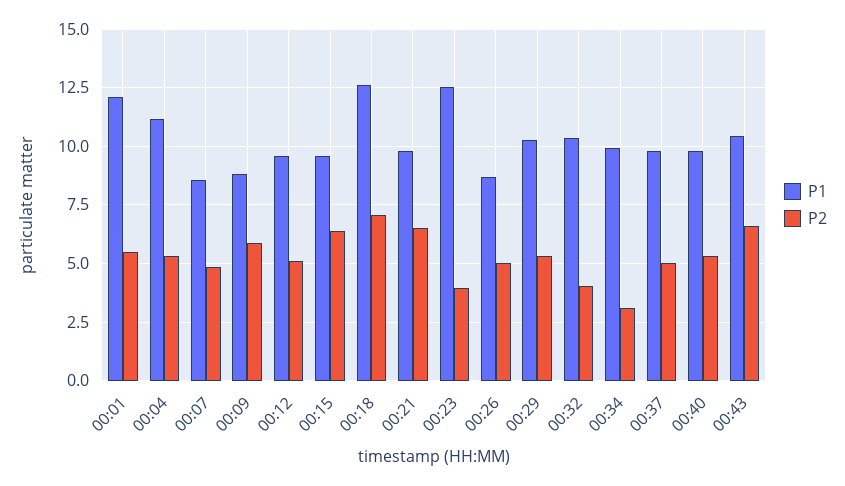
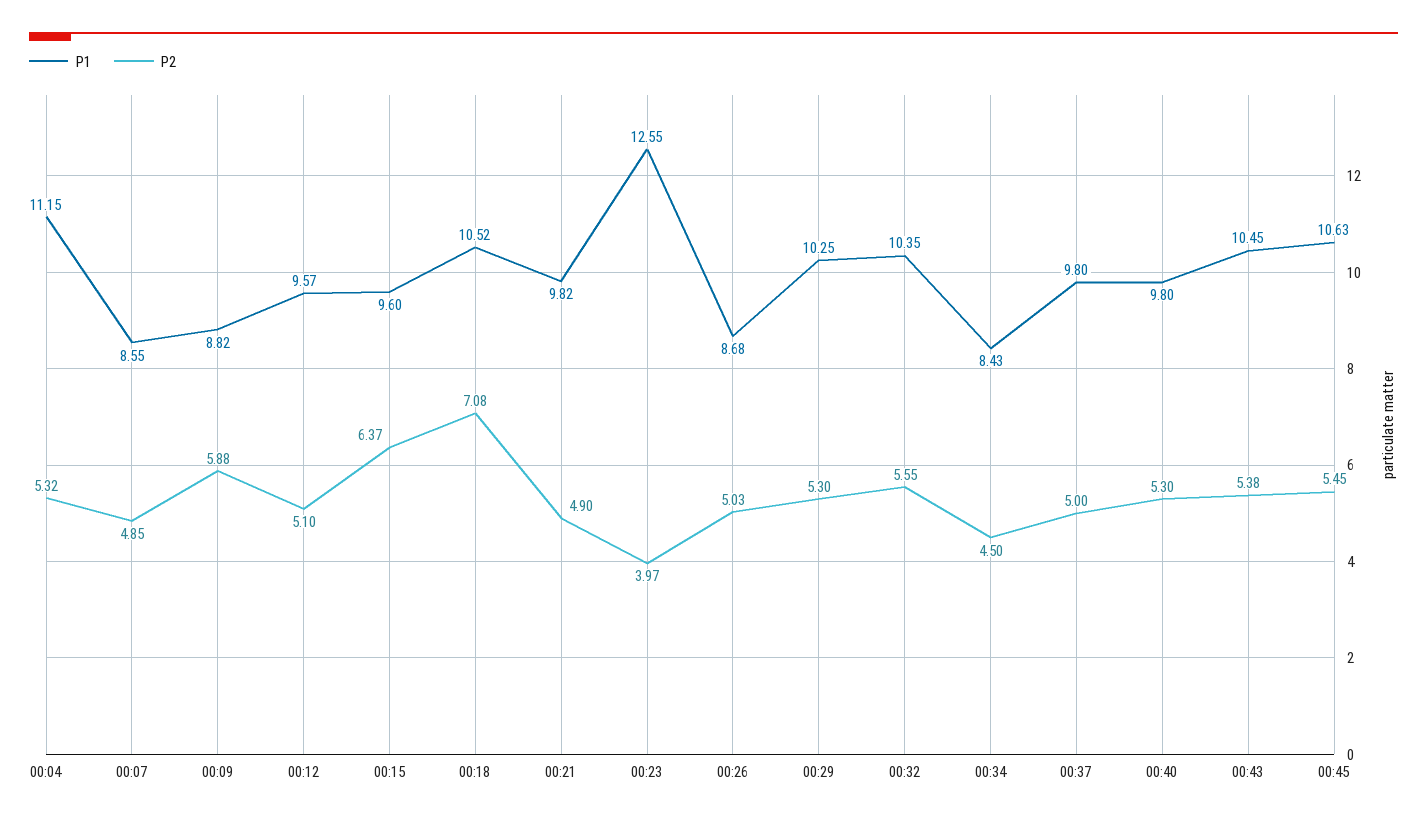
P1, 00:01: 12 -> none
P2, 00:01: 5.5 -> none
P1, 00:18: 12.5 -> 10.52
P2, 00:21: 6.5 -> 4.9
P2, 00:32: 4 -> 5.55
P1, 00:34: 10 -> 8.43
P2, 00:34: 3 -> 4.5
P2, 00:43: 6.5 -> 5.38
P1, 00:45: none -> 10.63
P2, 00:45: none -> 5.45

